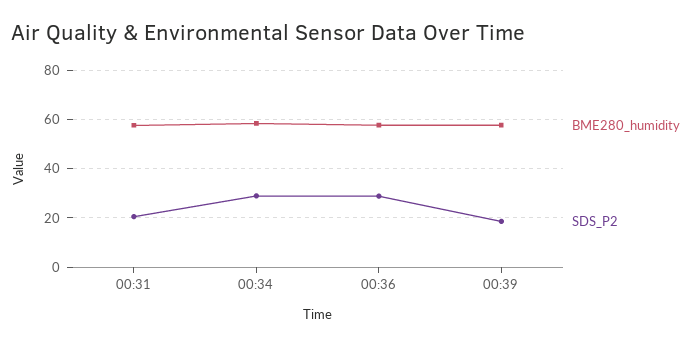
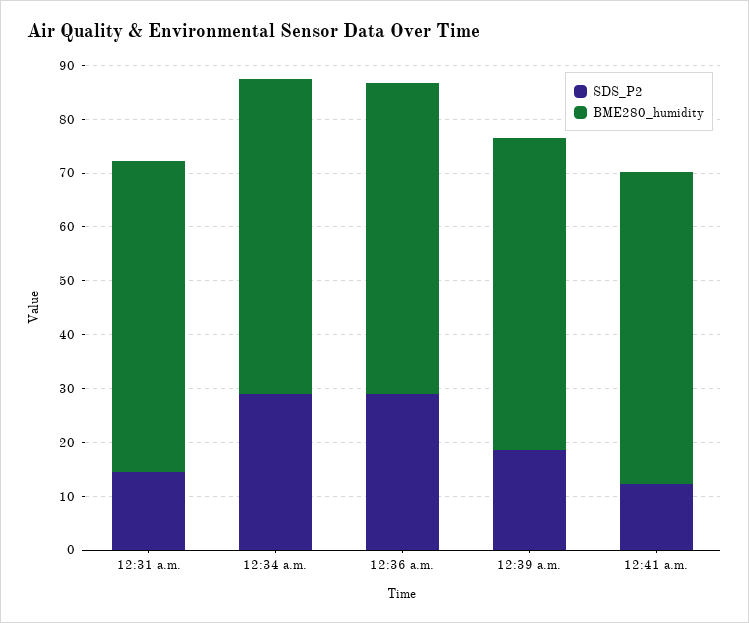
SDS_P2, 00:31: 20 -> 14
SDS_P2, 12:41 a.m.: none -> 12
BME280_humidity, 12:41 a.m.: none -> 58

